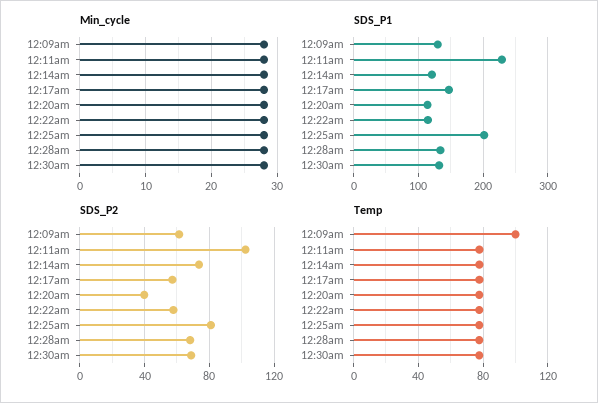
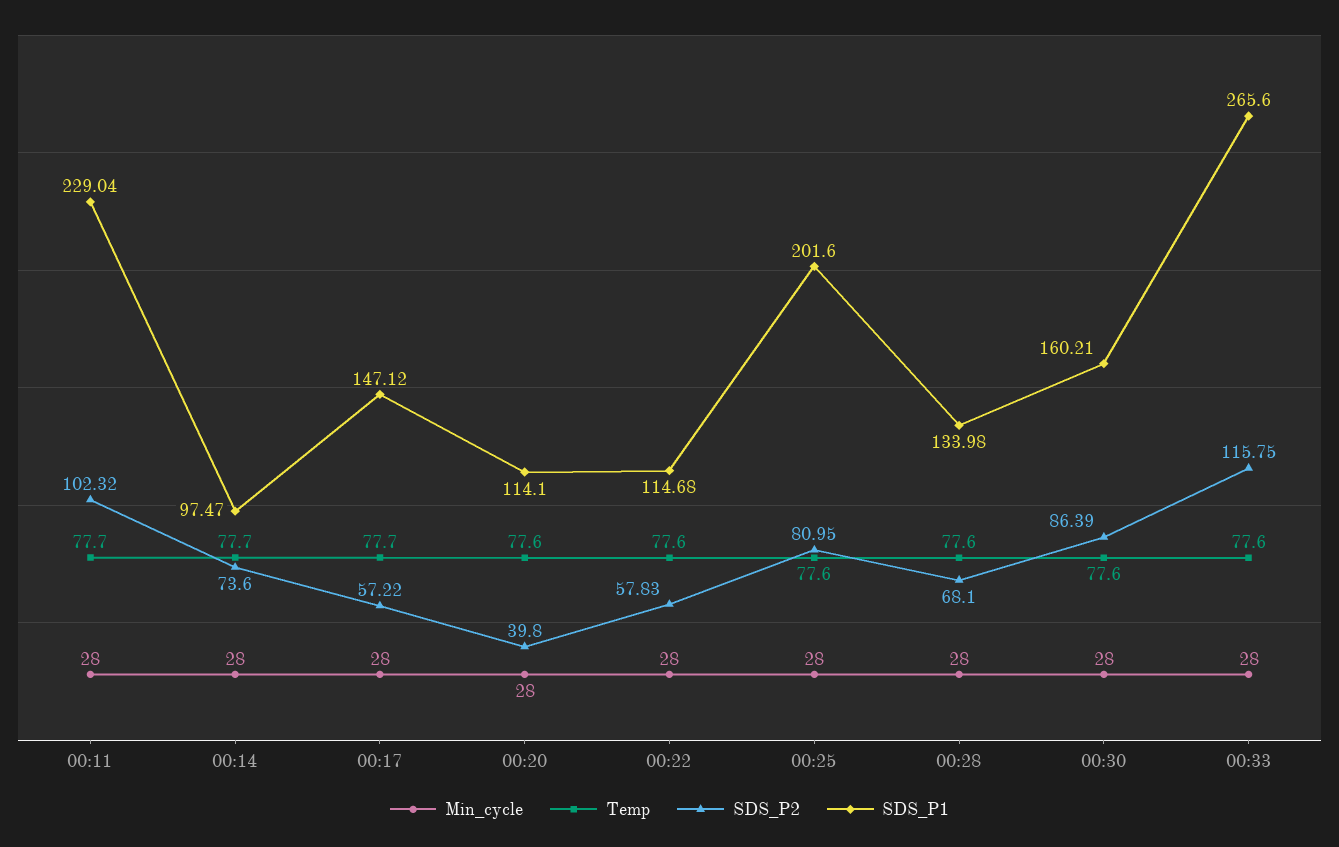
Min_cycle, 12:09am: 28 -> none
SDS_P1, 12:09am: 130 -> none
SDS_P1, 12:14am: 120 -> 97.47
SDS_P1, 12:30am: 130 -> 160.21
SDS_P2, 12:09am: 60 -> none
SDS_P2, 12:30am: 70 -> 86.39
Temp, 12:09am: 100 -> none
Min_cycle, 00:33: none -> 28
Temp, 00:33: none -> 77.6
SDS_P2, 00:33: none -> 115.75
SDS_P1, 00:33: none -> 265.6

